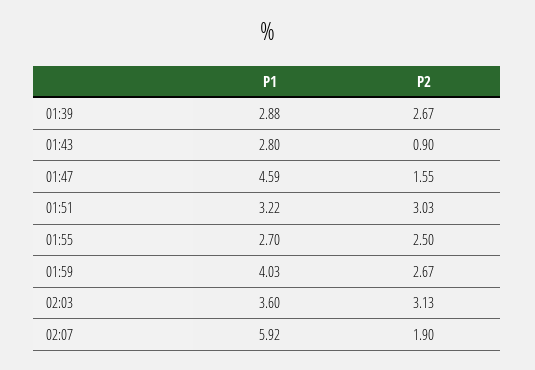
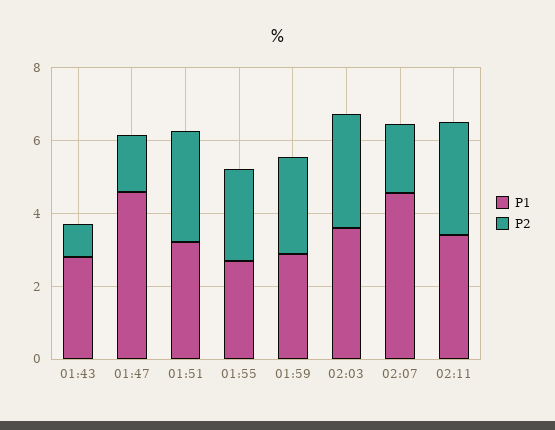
P1, 01:39: 2.88 -> none
P2, 01:39: 2.67 -> none
P1, 01:59: 4.03 -> 3
P1, 02:07: 5.92 -> 4.5
P1, 02:11: none -> 3.5
P2, 02:11: none -> 3

